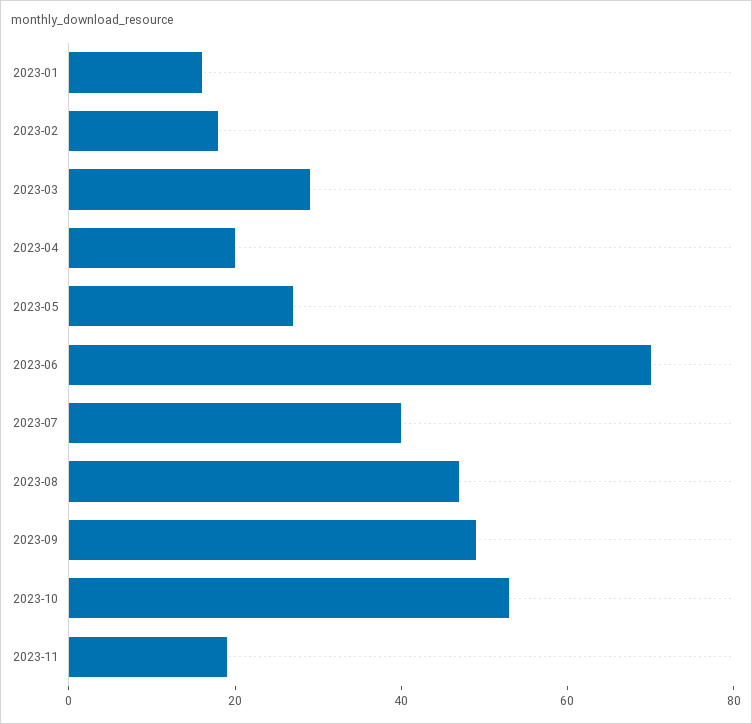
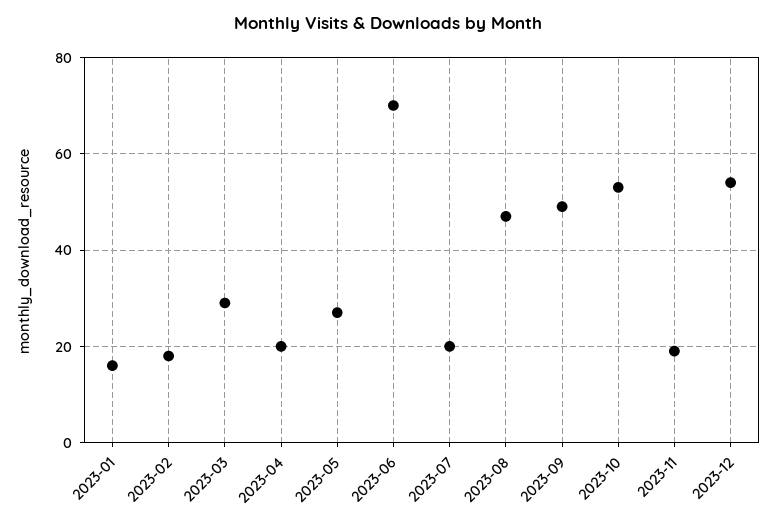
2023-07: 40 -> 20
2023-12: none -> 55

